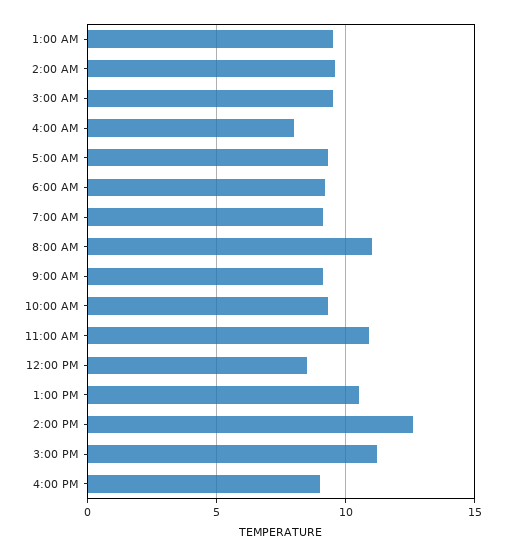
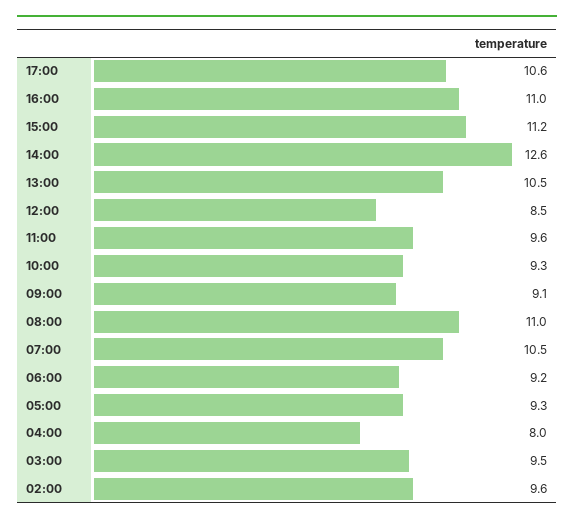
1:00 AM: 9.5 -> none
7:00 AM: 9 -> 10.5
11:00 AM: 11 -> 9.6
4:00 PM: 9 -> 11
17:00: none -> 10.6

